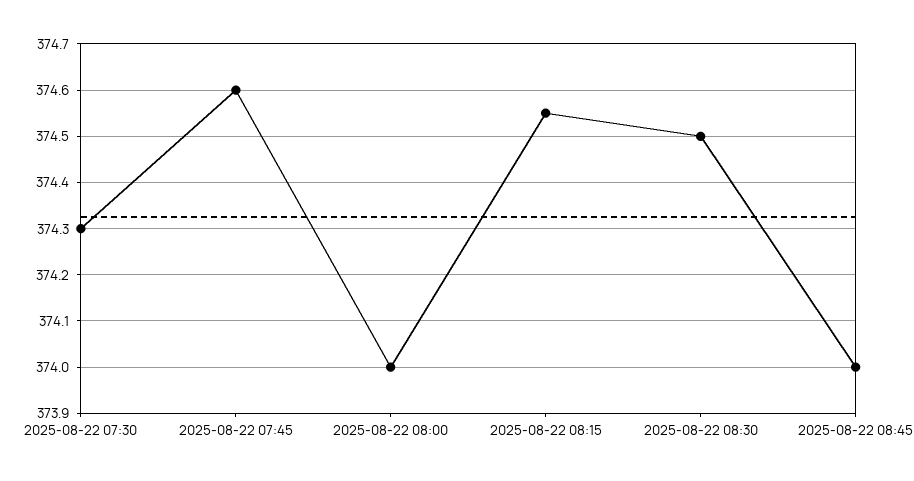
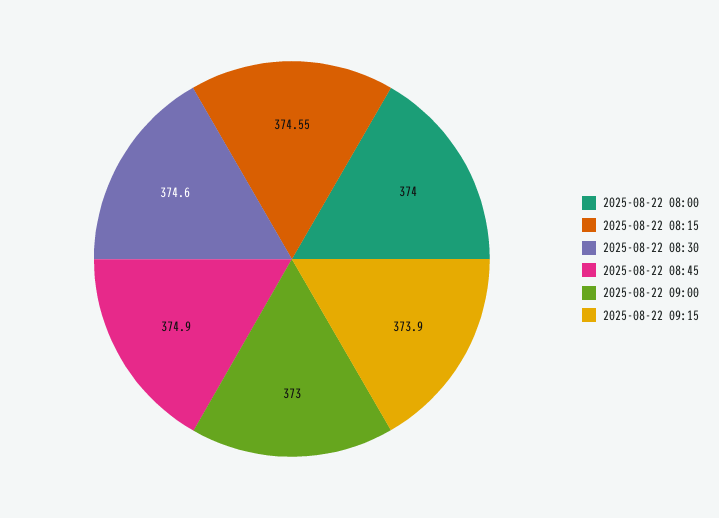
2025-08-22 07:30: 374.3 -> none
2025-08-22 07:45: 374.6 -> none
2025-08-22 08:30: 374.5 -> 374.6
2025-08-22 08:45: 374 -> 374.9
2025-08-22 09:00: none -> 373
2025-08-22 09:15: none -> 373.9

